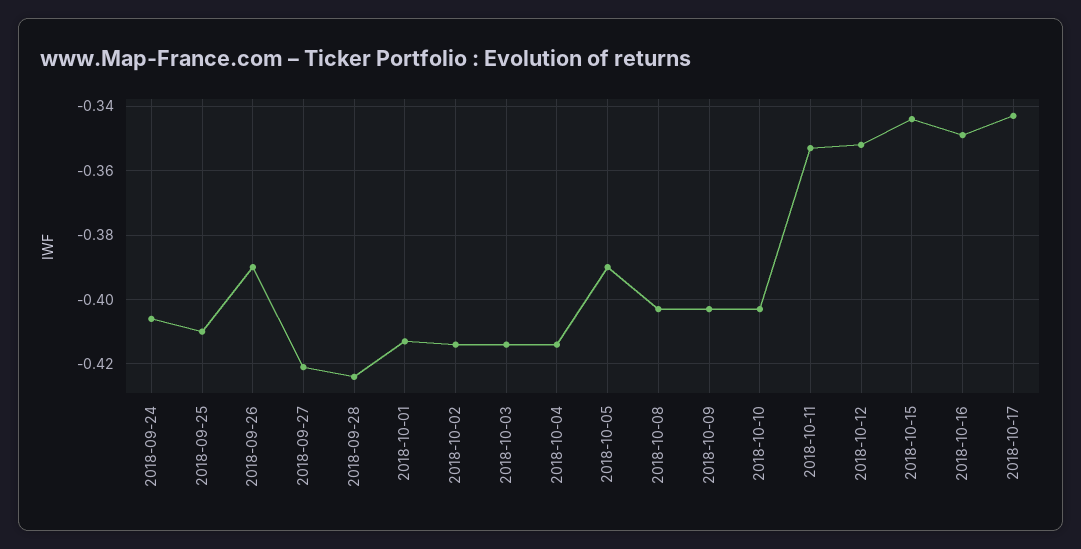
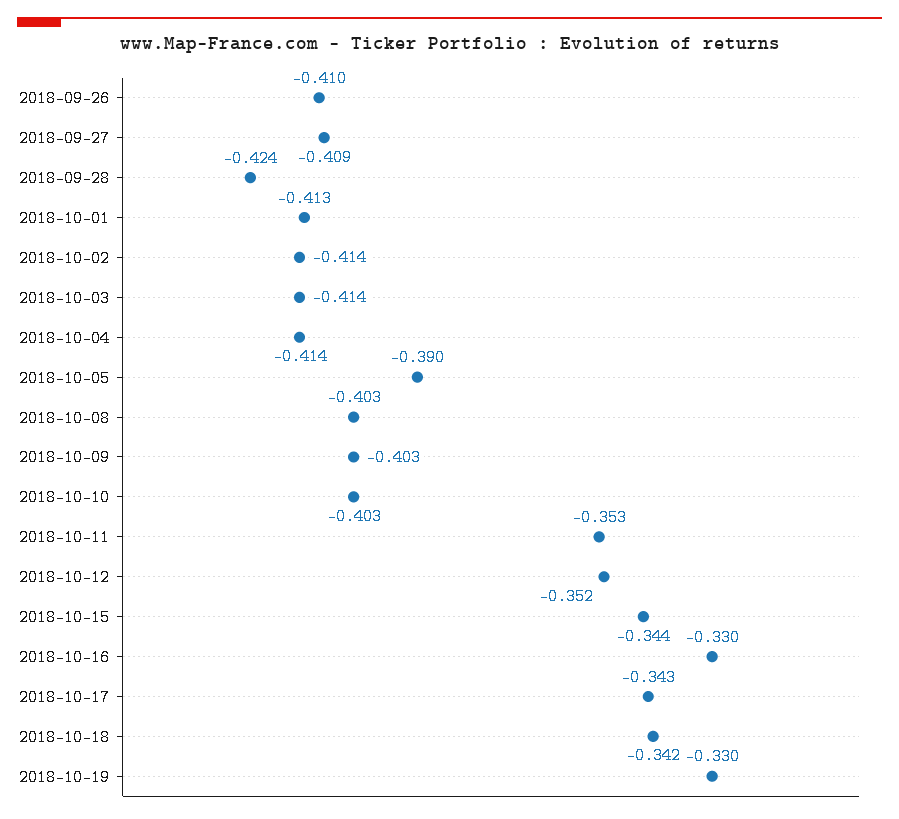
2018-09-24: -0.405 -> none
2018-09-25: -0.41 -> none
2018-09-26: -0.39 -> -0.41
2018-09-27: -0.42 -> -0.409
2018-10-16: -0.35 -> -0.33
2018-10-18: none -> -0.342
2018-10-19: none -> -0.33

